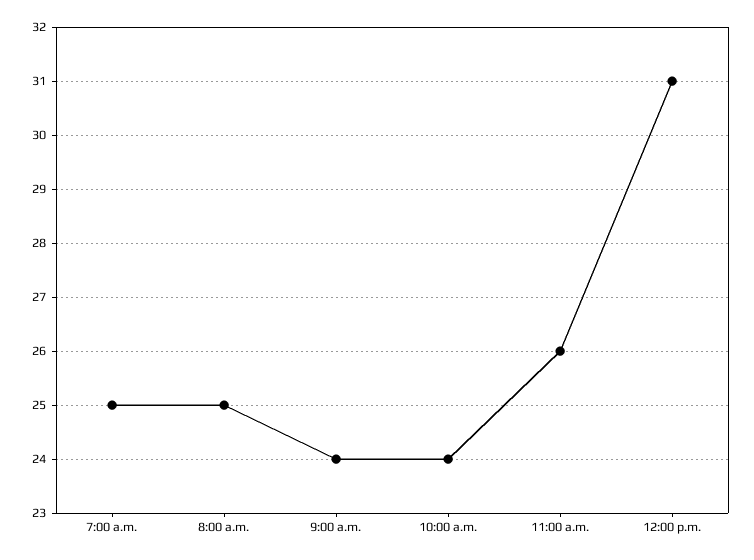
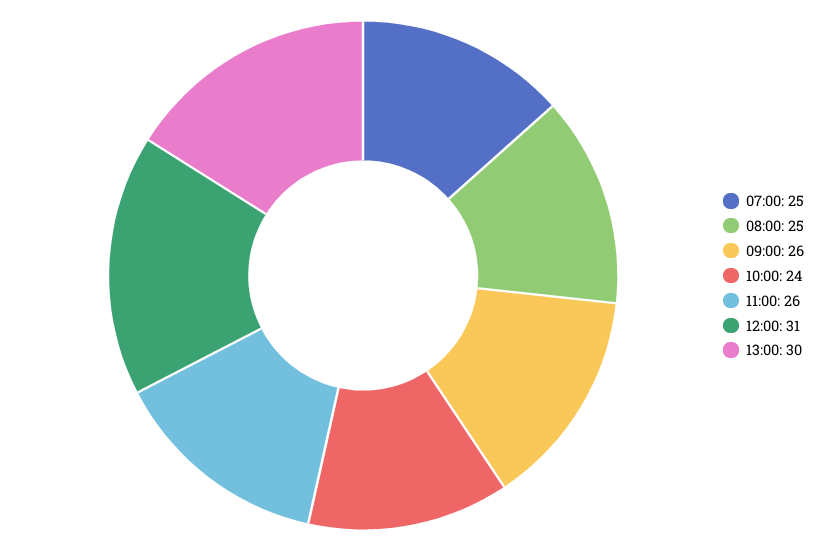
9:00 a.m.: 24 -> 26
13:00: none -> 30

